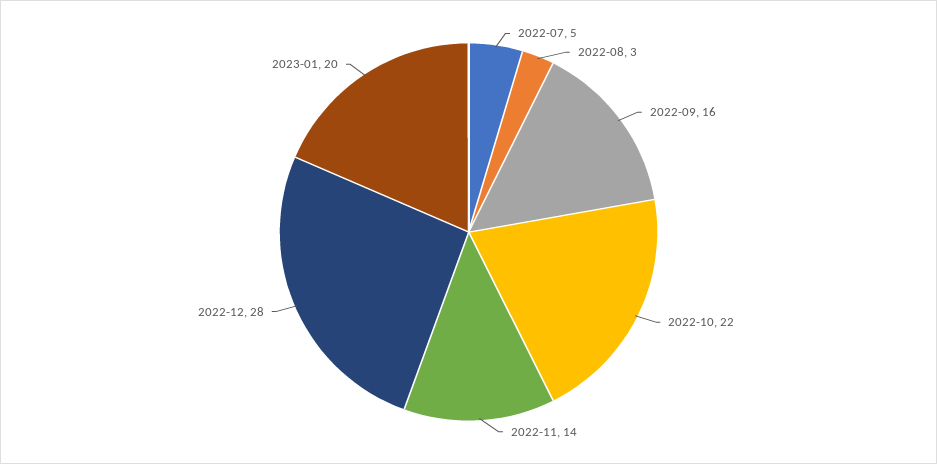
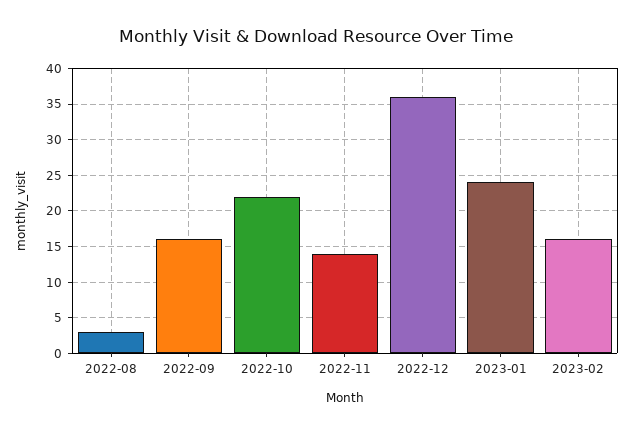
2022-07: 5 -> none
2022-12: 28 -> 36
2023-01: 20 -> 24
2023-02: none -> 16

